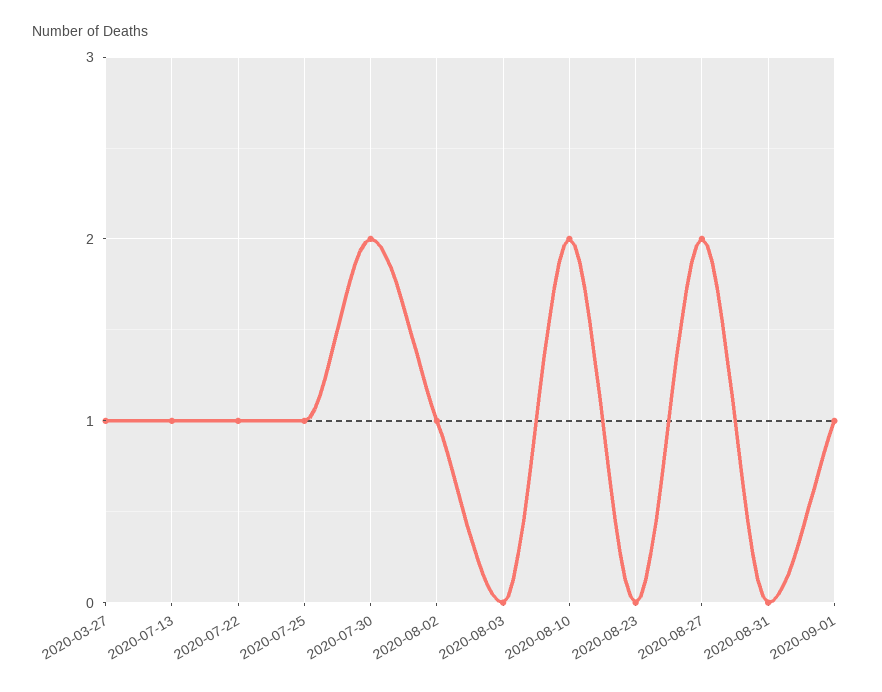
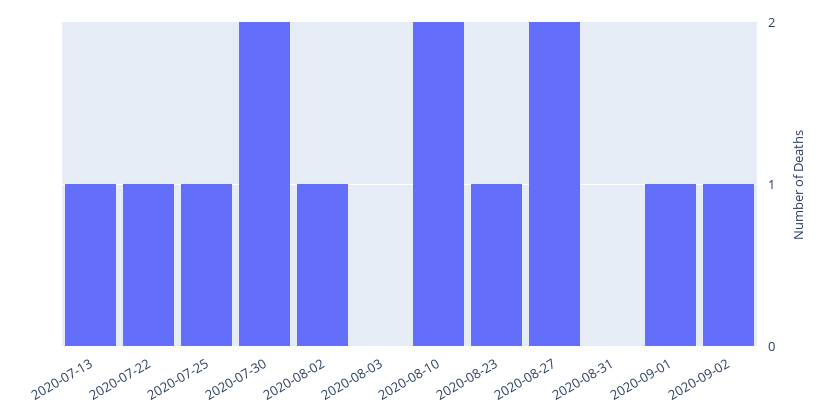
2020-03-27: 1 -> none
2020-08-23: 0 -> 1
2020-09-02: none -> 1

